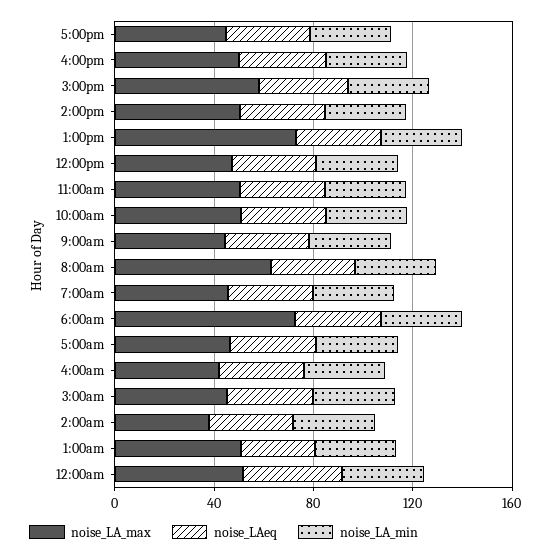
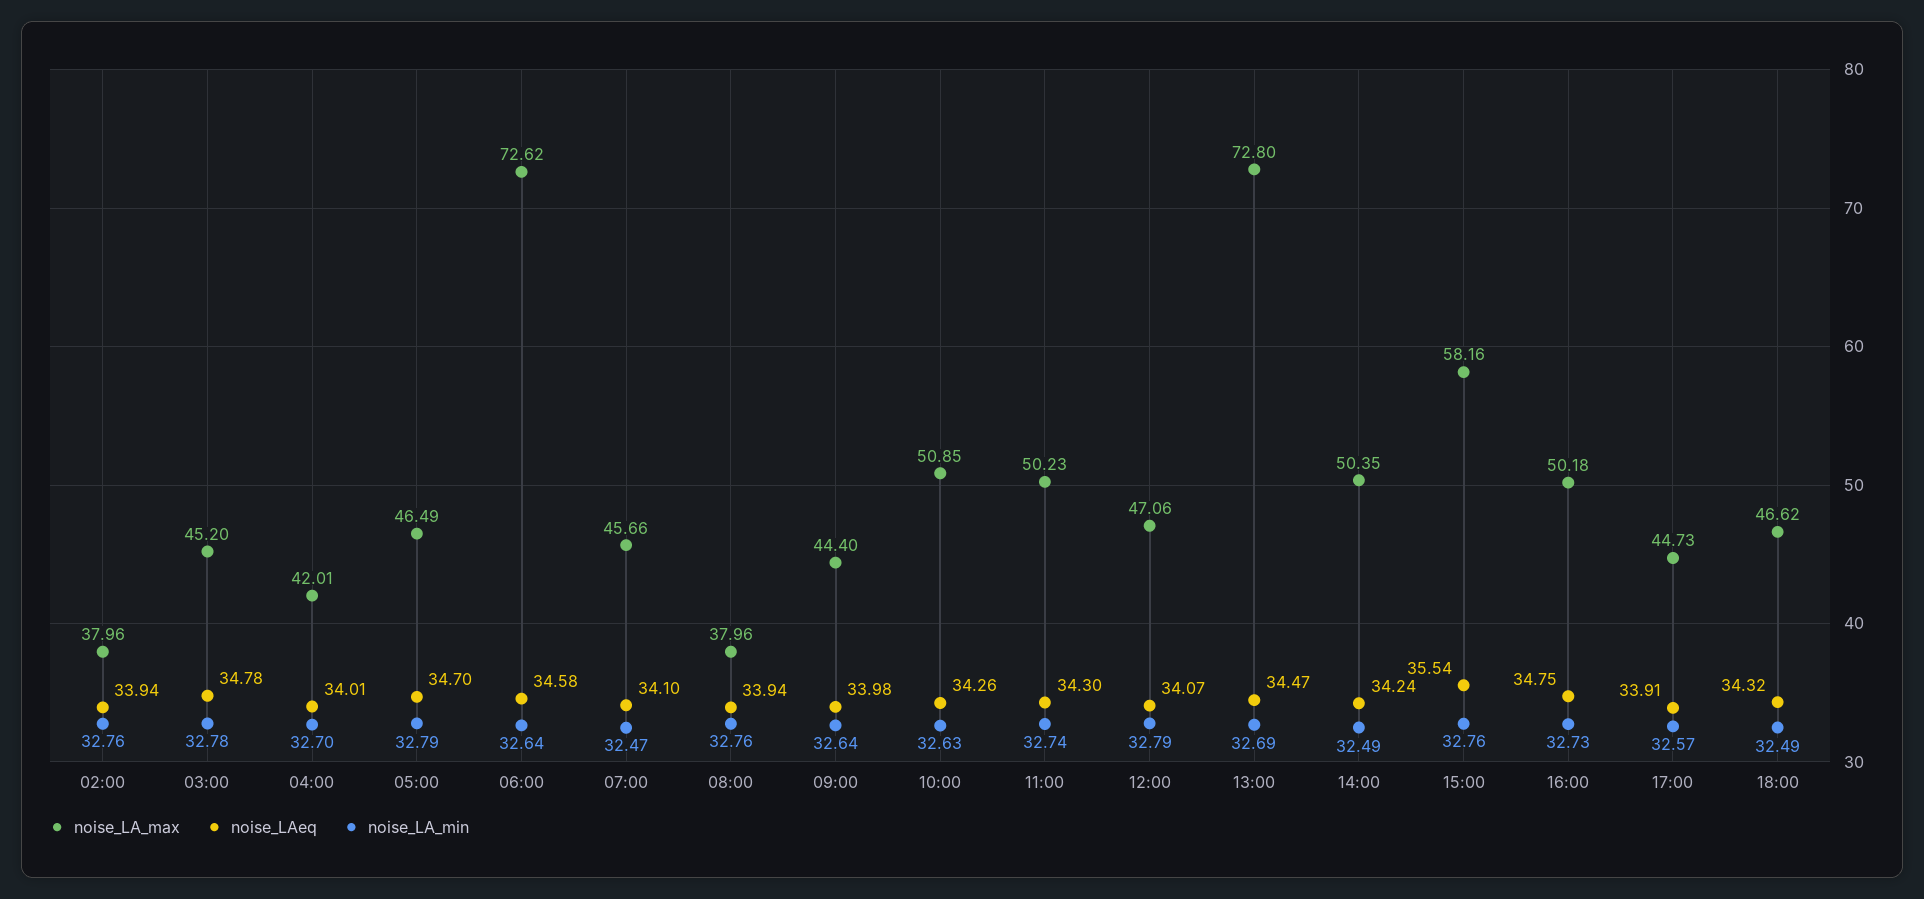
noise_LA_max, 8:00am: 60 -> 37.96
noise_LA_max, 1:00am: 50 -> none
noise_LAeq, 1:00am: 30 -> none
noise_LA_min, 1:00am: 30 -> none
noise_LA_max, 12:00am: 50 -> none
noise_LAeq, 12:00am: 40 -> none
noise_LA_min, 12:00am: 30 -> none
noise_LA_max, 18:00: none -> 46.62
noise_LAeq, 18:00: none -> 34.32
noise_LA_min, 18:00: none -> 32.49

